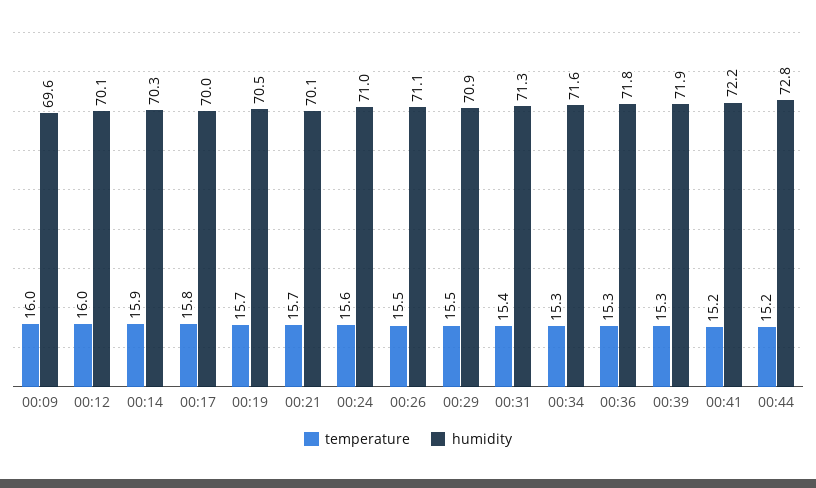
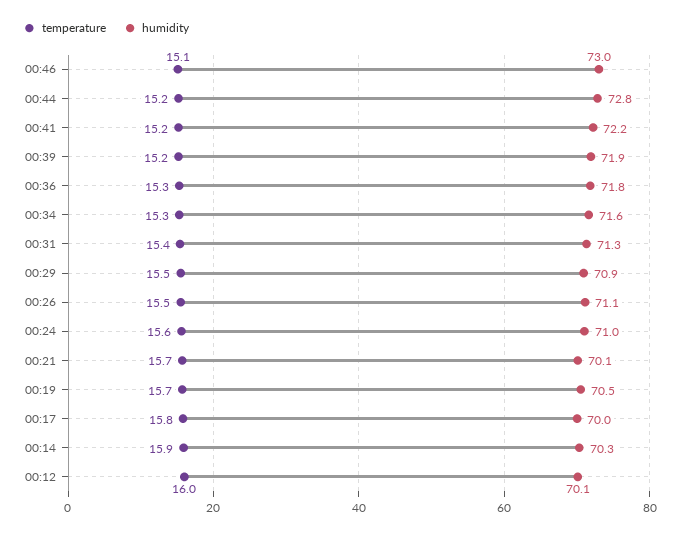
temperature, 00:09: 16 -> none
humidity, 00:09: 69.6 -> none
temperature, 00:39: 15.3 -> 15.2
temperature, 00:46: none -> 15.1
humidity, 00:46: none -> 73

